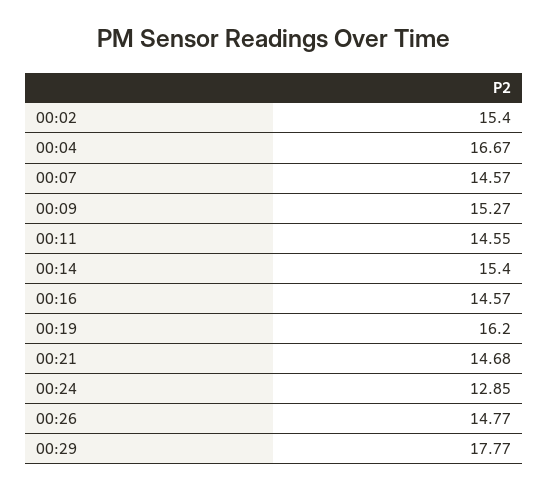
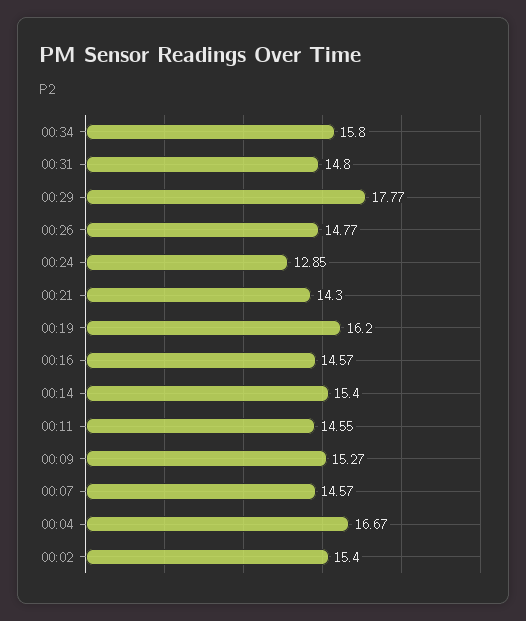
00:21: 14.68 -> 14.3
00:34: none -> 15.8
00:31: none -> 14.8

